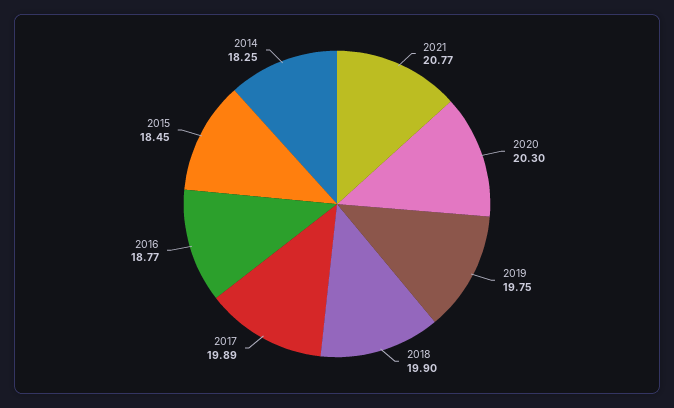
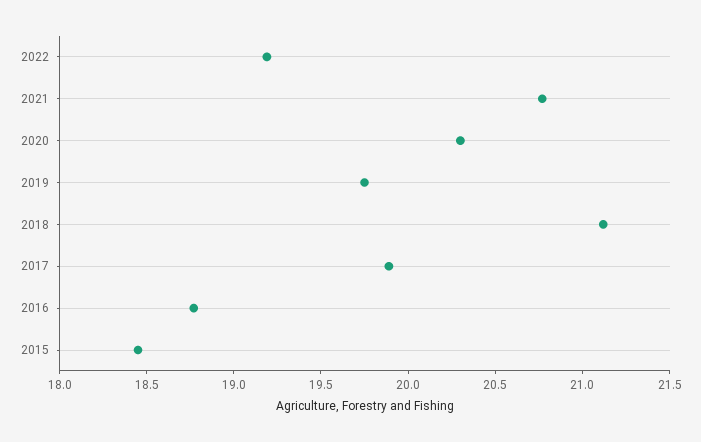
2018: 19.9 -> 21.1
2014: 18.25 -> none
2022: none -> 19.2

